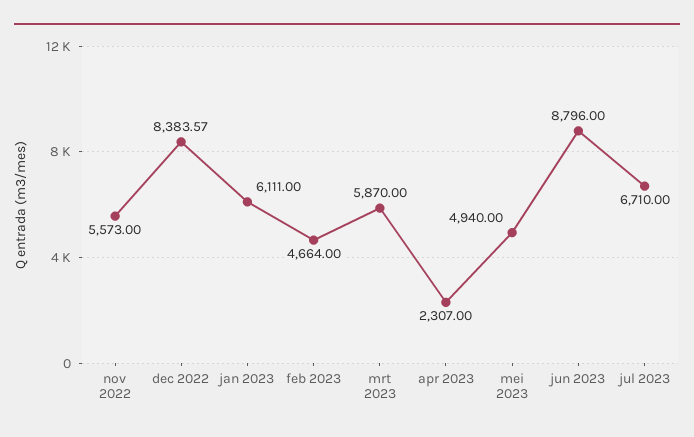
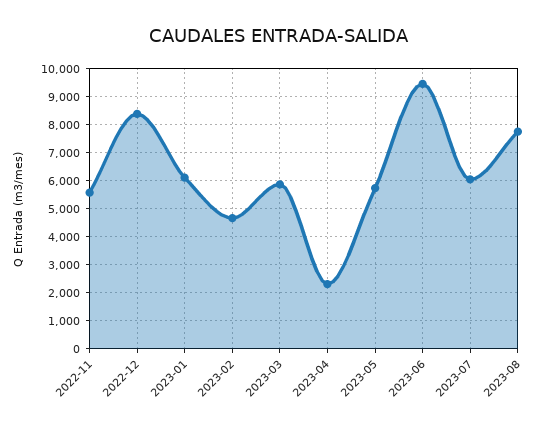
mei 2023: 4940 -> 5750
jun 2023: 8796 -> 9500
jul 2023: 6710 -> 6000
2023-08: none -> 7750

